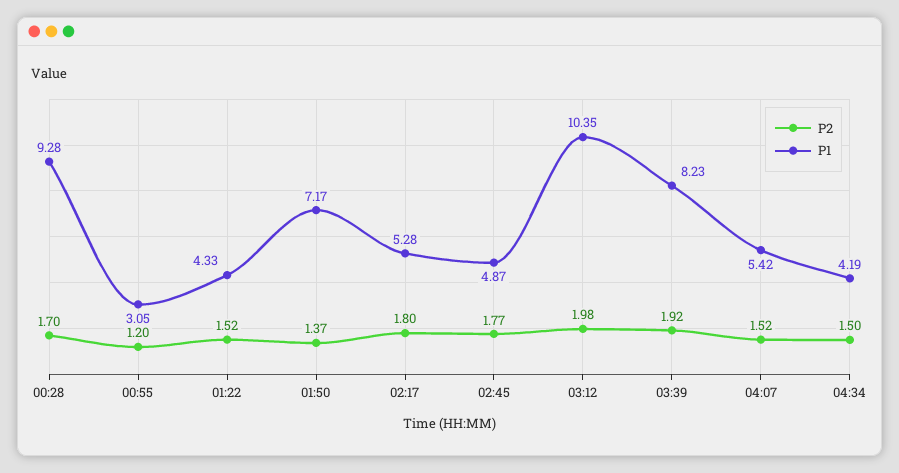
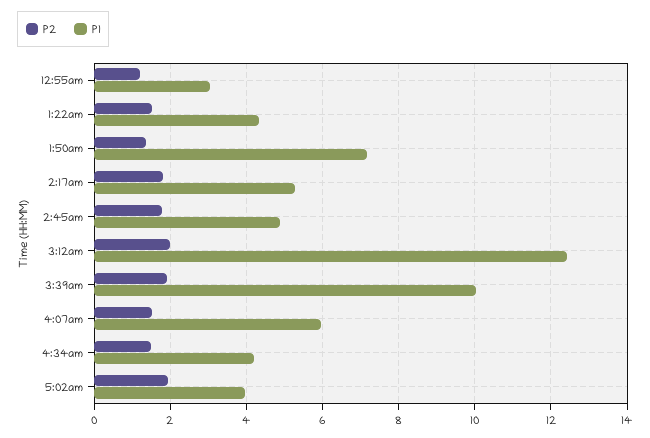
P2, 00:28: 1.7 -> none
P1, 00:28: 9.28 -> none
P1, 03:12: 10.35 -> 12.4
P1, 03:39: 8.23 -> 10
P1, 04:07: 5.42 -> 6
P2, 5:02am: none -> 2
P1, 5:02am: none -> 4

